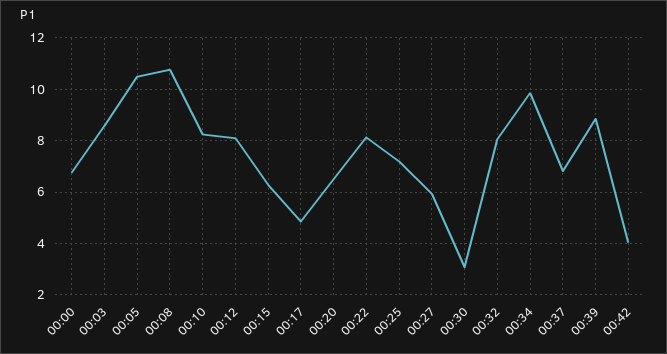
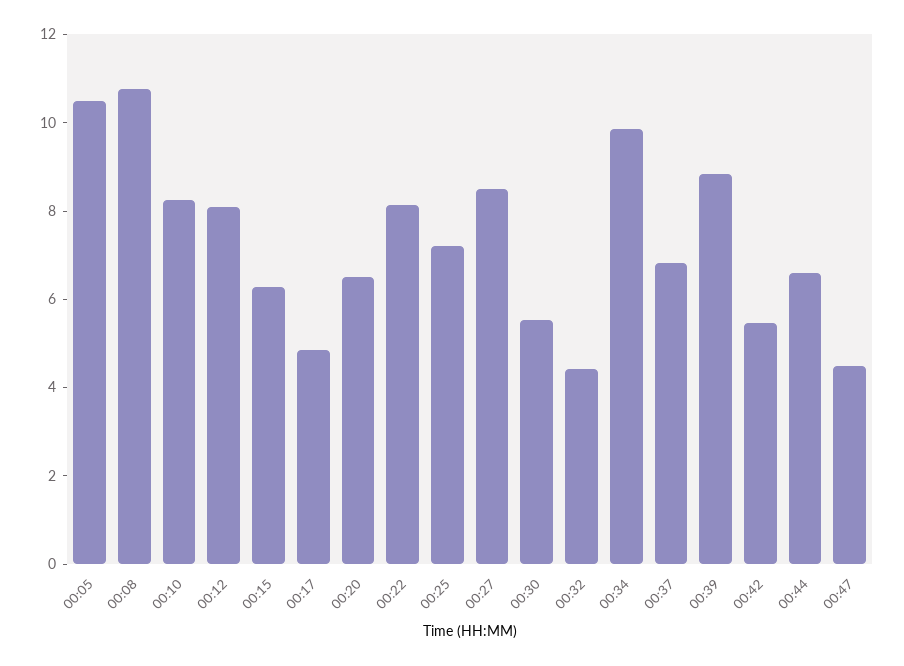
00:00: 6.75 -> none
00:03: 8.5 -> none
00:27: 6 -> 8.5
00:30: 3 -> 5.5
00:32: 8 -> 4.5
00:42: 4 -> 5.5
00:44: none -> 6.5
00:47: none -> 4.5

